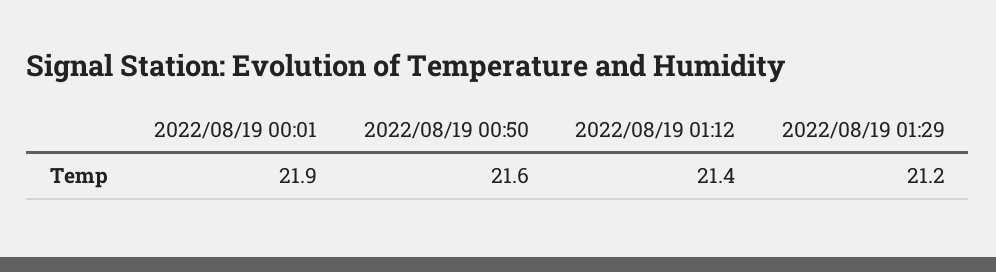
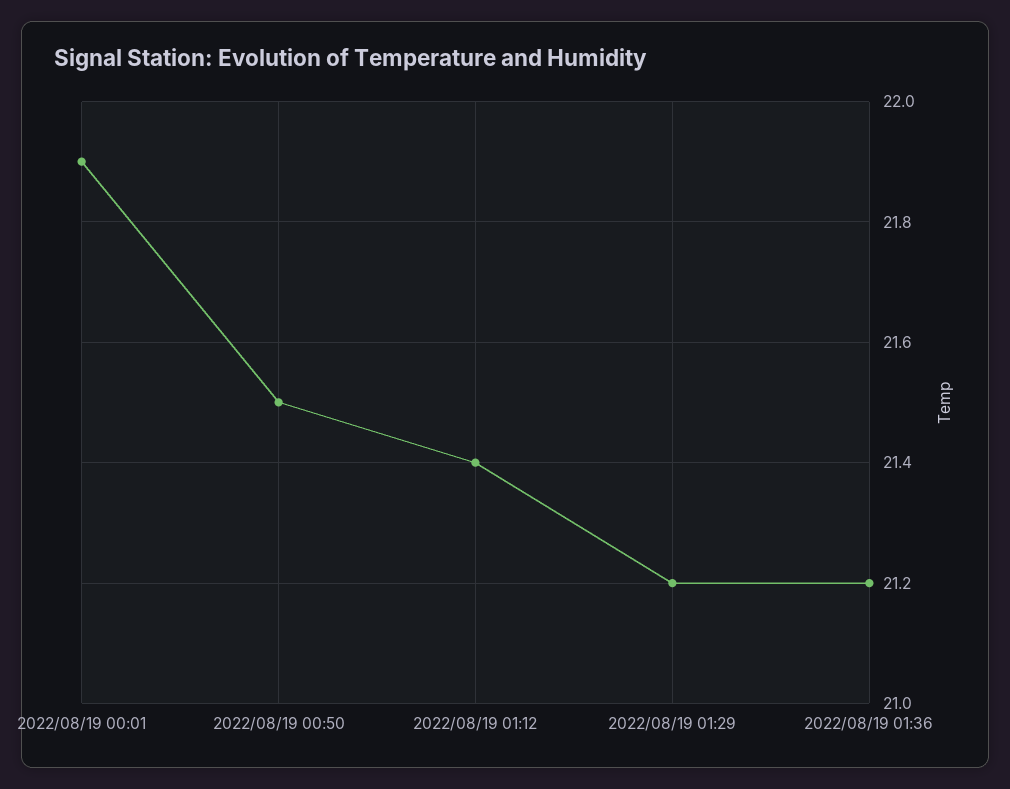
2022/08/19 00:50: 21.6 -> 21.5
2022/08/19 01:36: none -> 21.2

